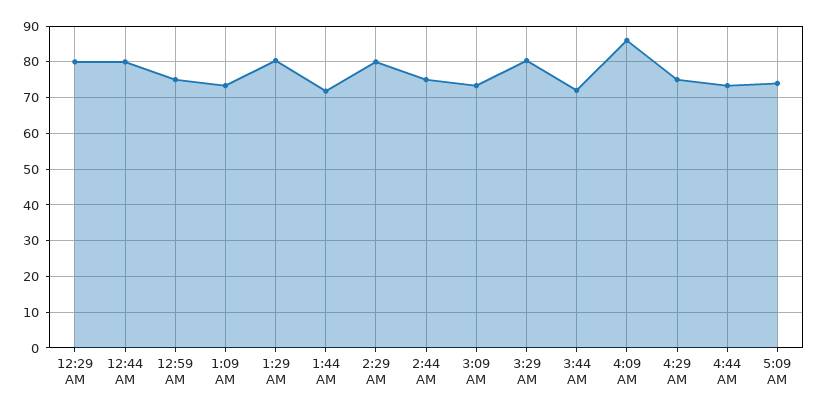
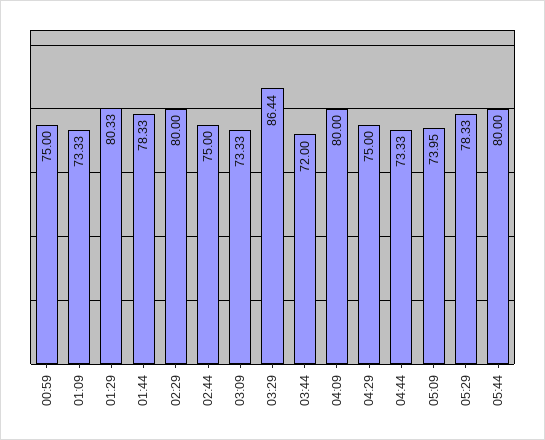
12:29 AM: 80 -> none
12:44 AM: 80 -> none
1:44 AM: 72 -> 78.33
3:29 AM: 80 -> 86.44
4:09 AM: 86 -> 80
05:29: none -> 78.33
05:44: none -> 80

